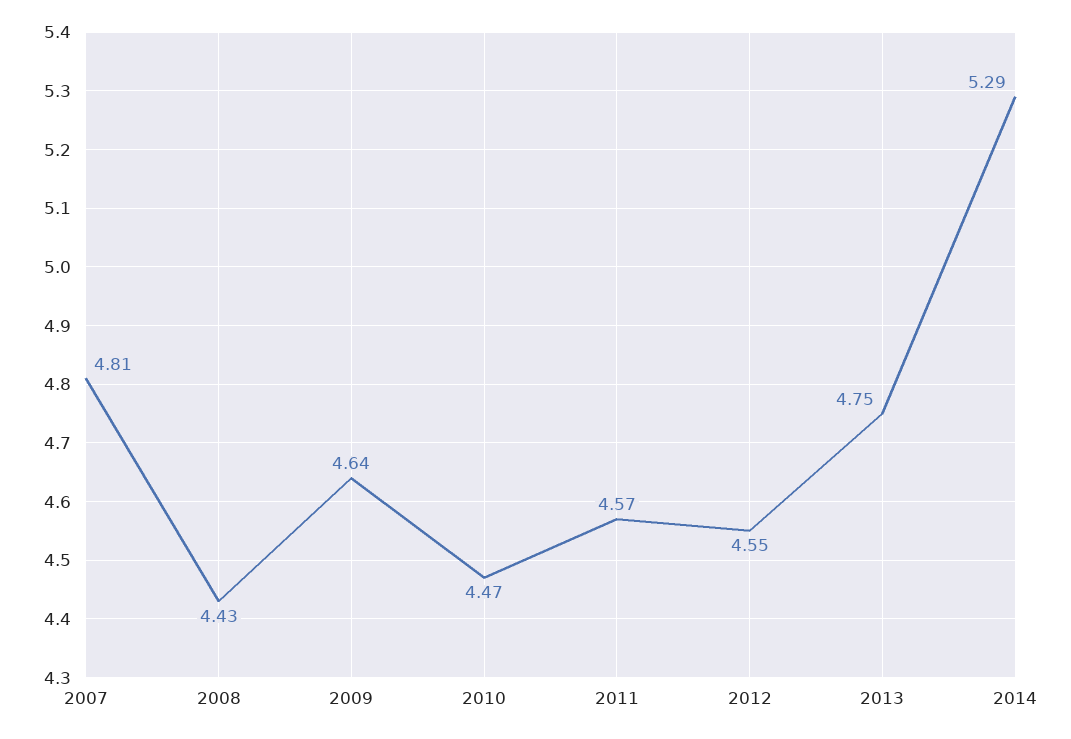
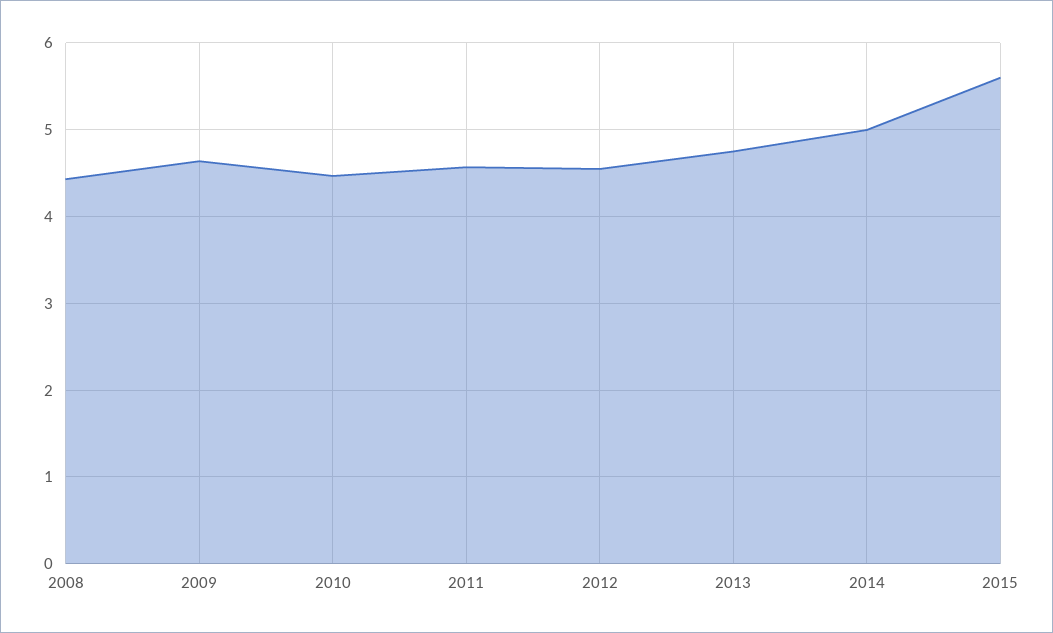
2007: 4.81 -> none
2014: 5.29 -> 5
2015: none -> 5.6

